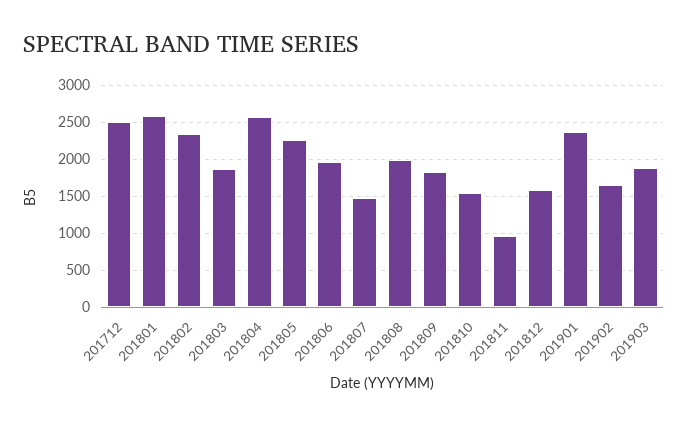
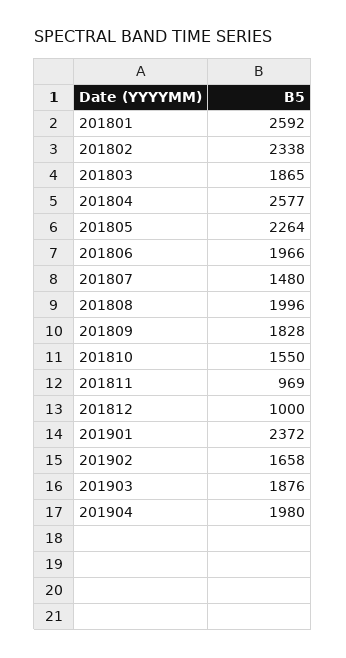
201712: 2500 -> none
201812: 1600 -> 1000
201904: none -> 1980

